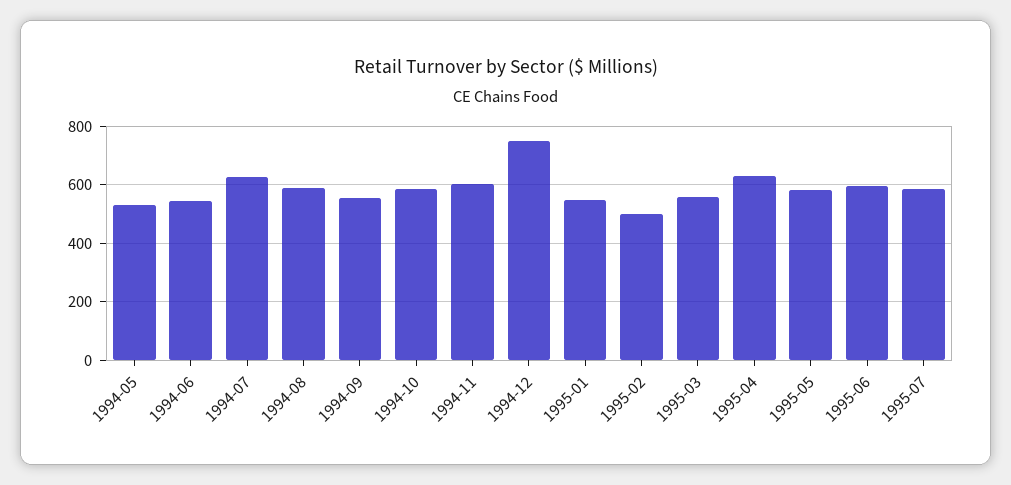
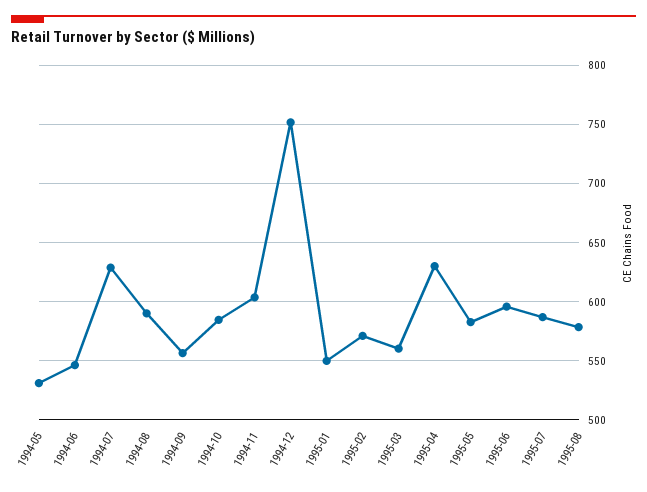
1995-02: 500 -> 570
1995-08: none -> 580

